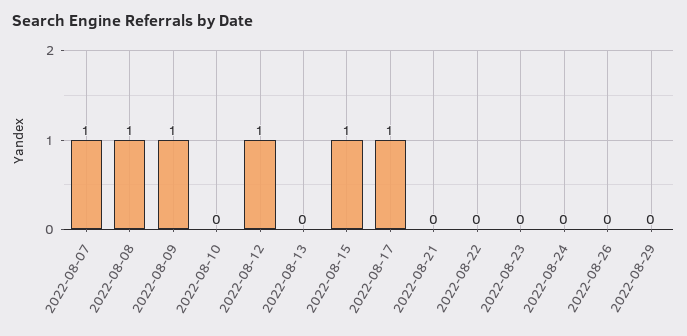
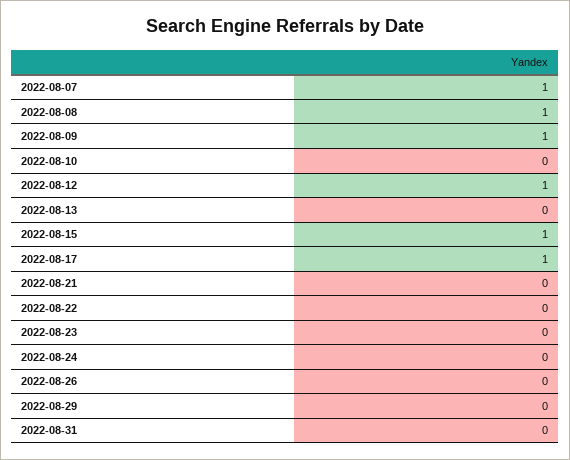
2022-08-31: none -> 0

